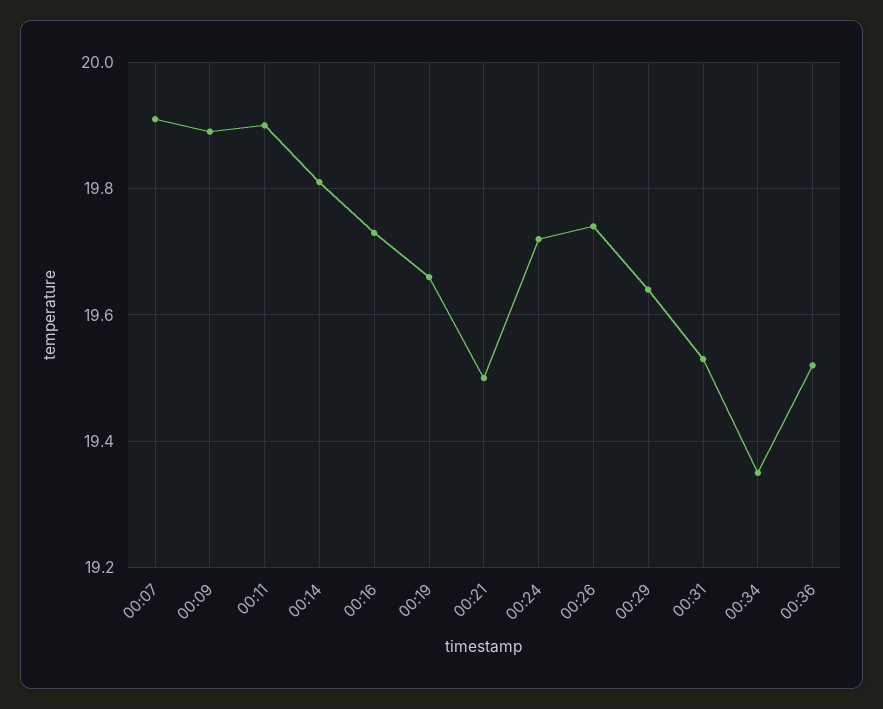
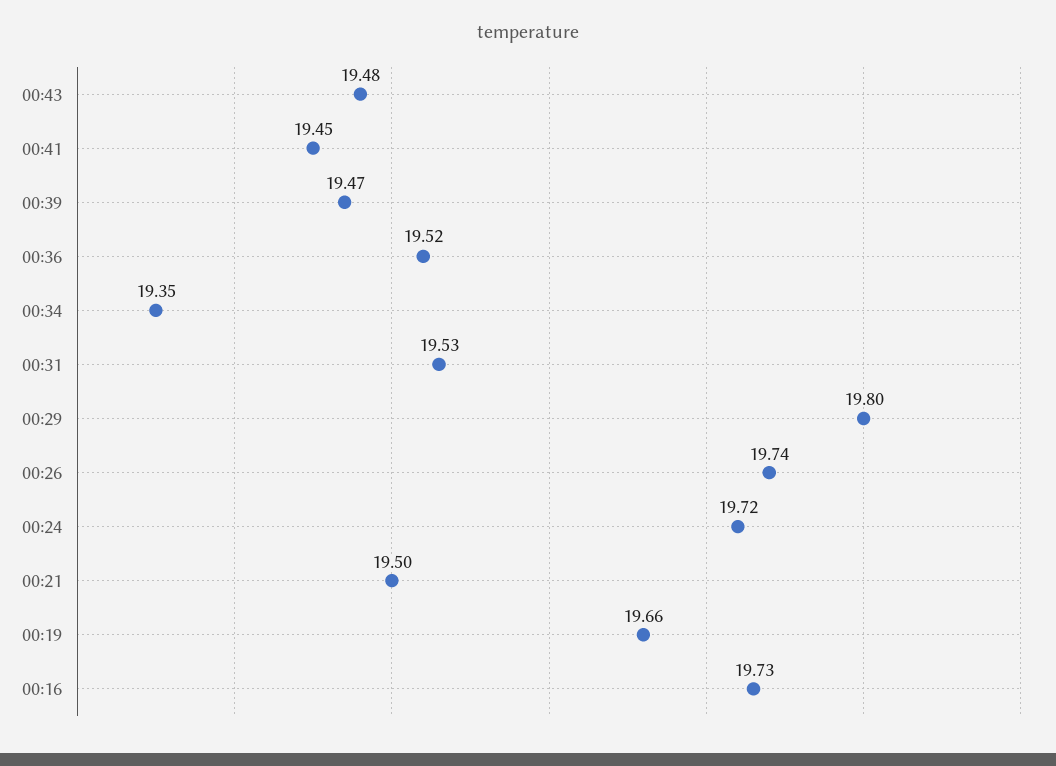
00:07: 19.9 -> none
00:09: 19.9 -> none
00:11: 19.9 -> none
00:14: 19.8 -> none
00:29: 19.65 -> 19.8
00:43: none -> 19.48
00:41: none -> 19.45
00:39: none -> 19.47

